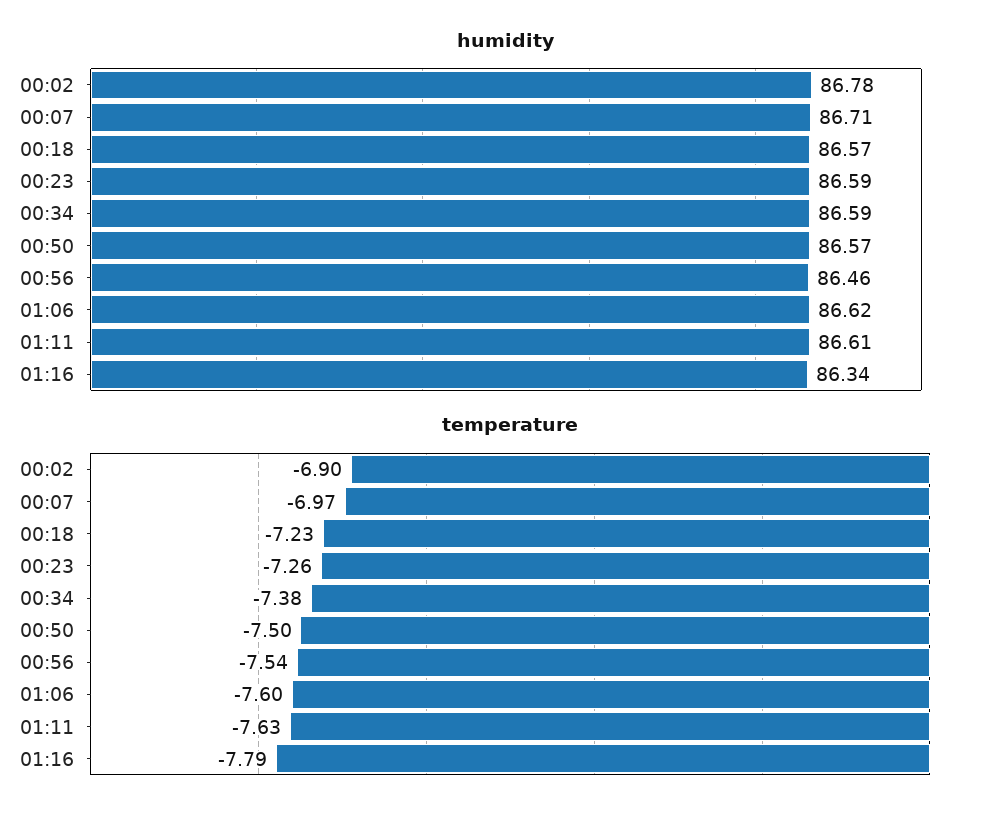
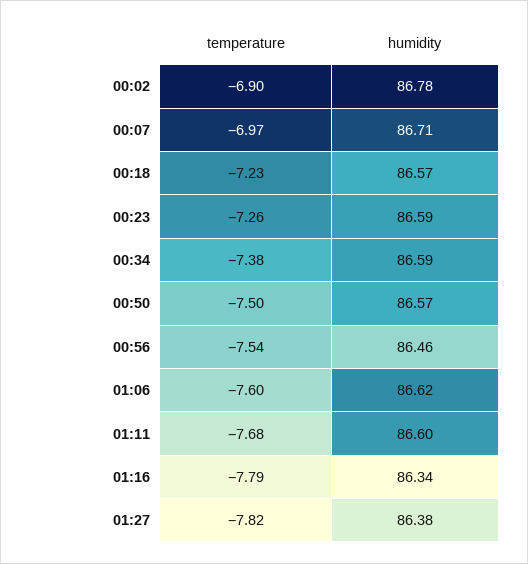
humidity, 01:11: 86.61 -> 86.6
temperature, 01:11: -7.63 -> -7.68
temperature, 01:27: none -> -7.82
humidity, 01:27: none -> 86.38

